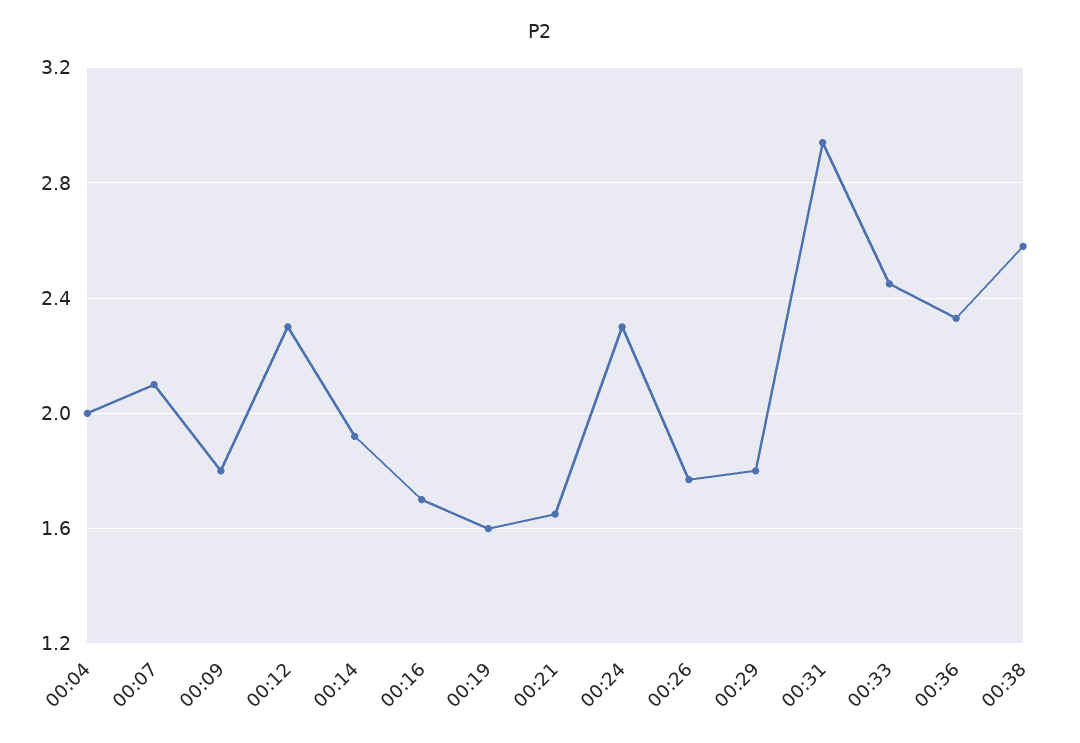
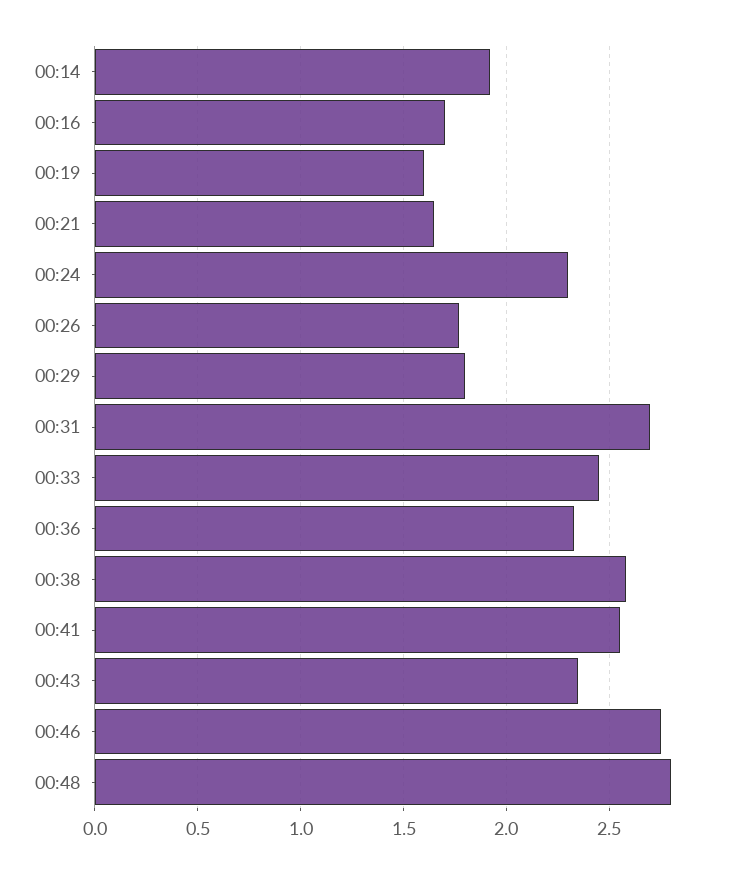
00:04: 2 -> none
00:07: 2.1 -> none
00:09: 1.8 -> none
00:12: 2.3 -> none
00:31: 2.95 -> 2.7
00:41: none -> 2.55
00:43: none -> 2.35
00:46: none -> 2.75
00:48: none -> 2.8

